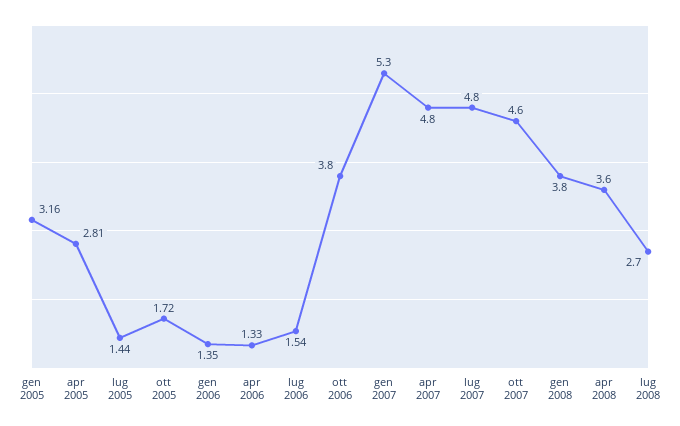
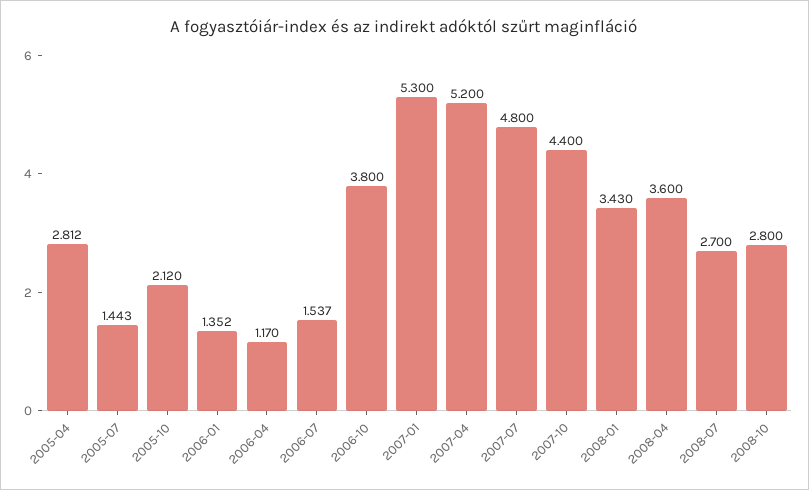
gen 2005: 3.16 -> none
ott 2005: 1.72 -> 2.12
apr 2006: 1.33 -> 1.17
apr 2007: 4.8 -> 5.2
ott 2007: 4.6 -> 4.4
gen 2008: 3.8 -> 3.43
2008-10: none -> 2.8

